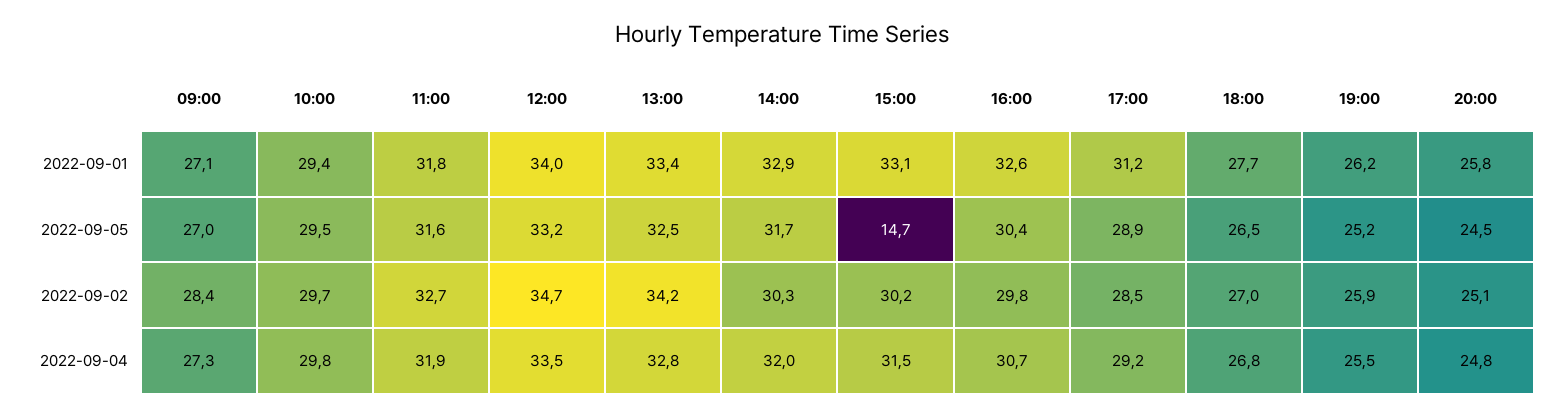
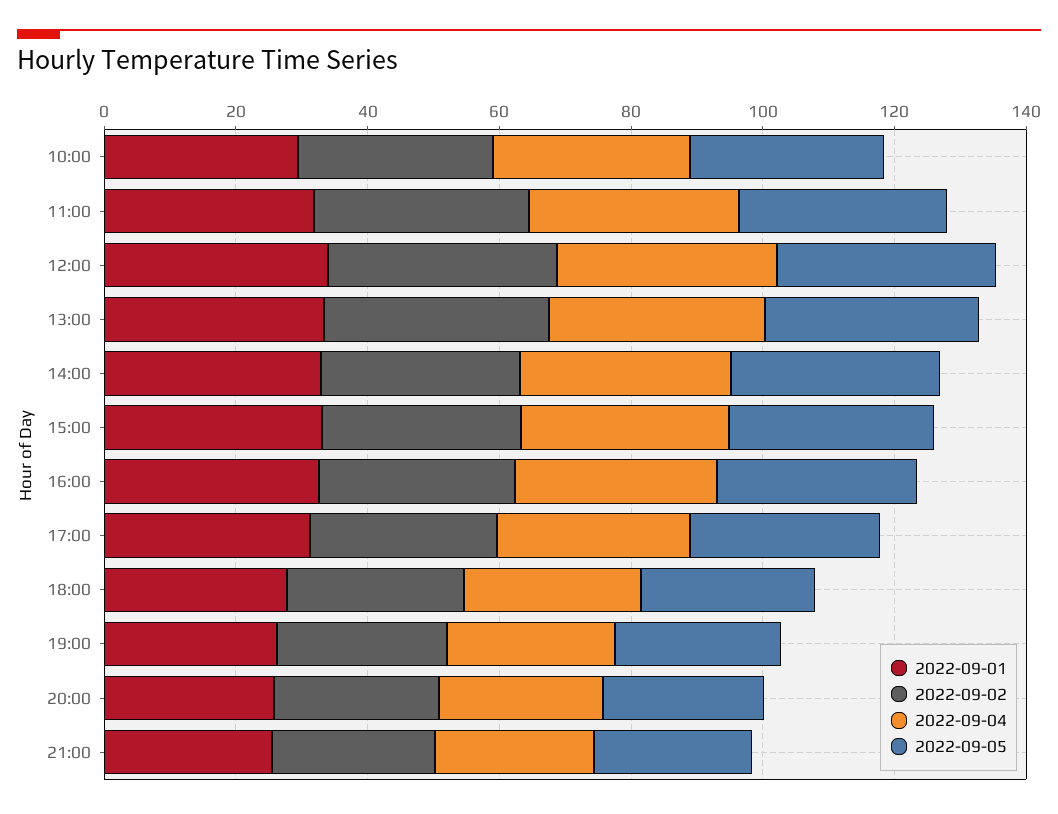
2022-09-01, 09:00: 27.1 -> none
2022-09-05, 09:00: 27 -> none
2022-09-05, 15:00: 14.7 -> 30
2022-09-02, 09:00: 28.4 -> none
2022-09-04, 09:00: 27.3 -> none
2022-09-01, 21:00: none -> 25
2022-09-02, 21:00: none -> 25
2022-09-04, 21:00: none -> 25
2022-09-05, 21:00: none -> 25

